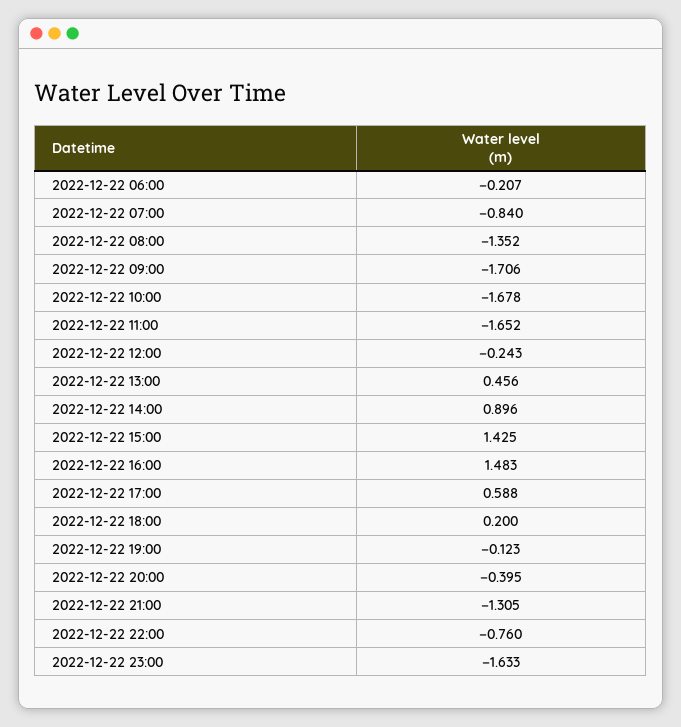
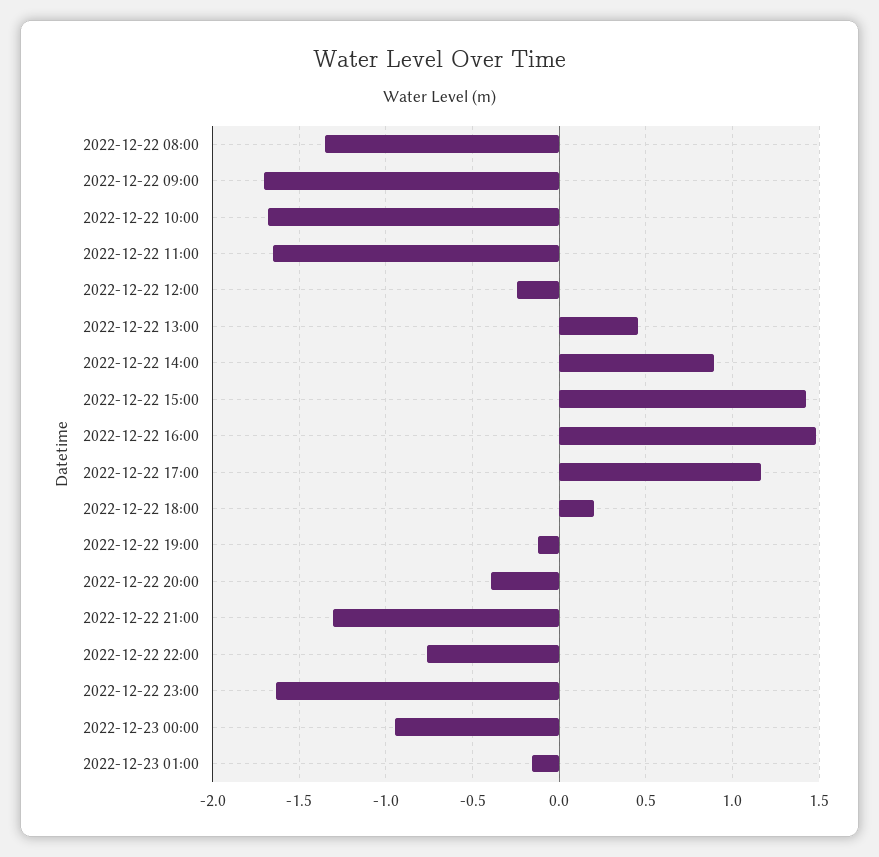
2022-12-22 06:00: -0.207 -> none
2022-12-22 07:00: -0.84 -> none
2022-12-22 17:00: 0.588 -> 1.15
2022-12-23 00:00: none -> -0.95
2022-12-23 01:00: none -> -0.15

